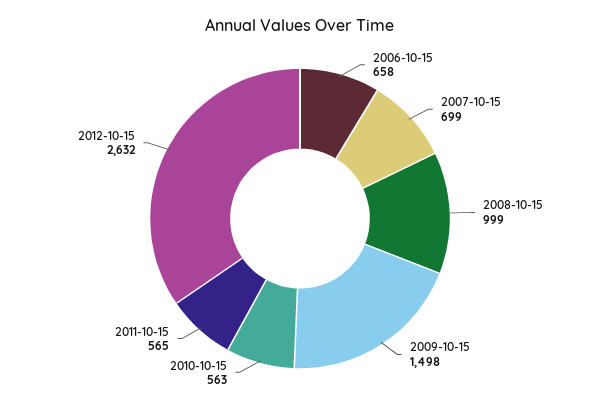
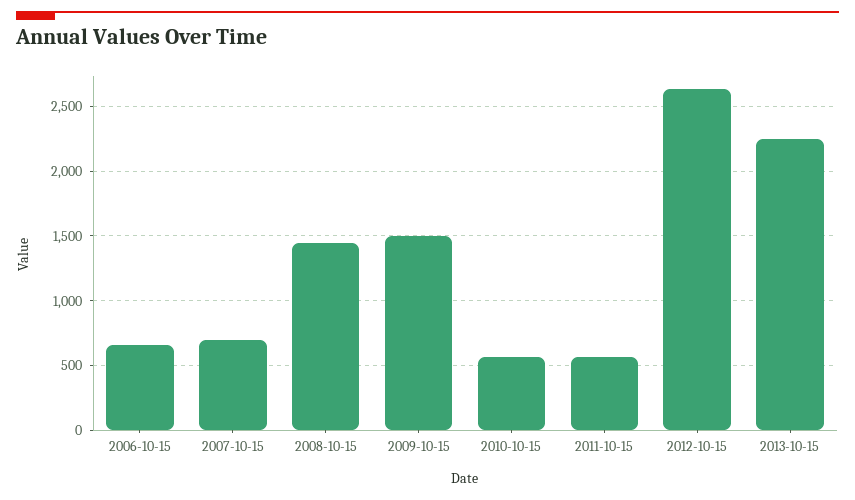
2008-10-15: 999 -> 1450
2013-10-15: none -> 2250

